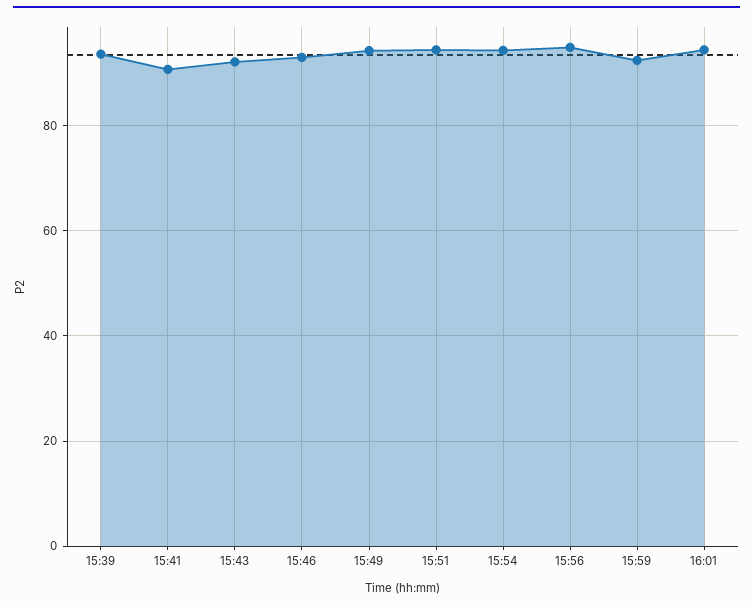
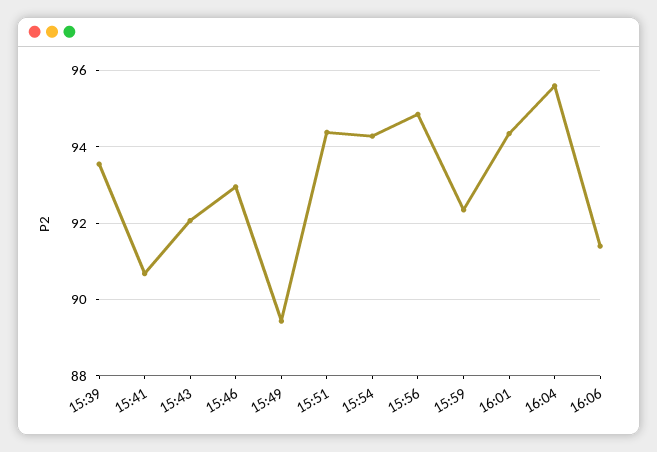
15:49: 94 -> 89.4
16:04: none -> 95.6
16:06: none -> 91.4

